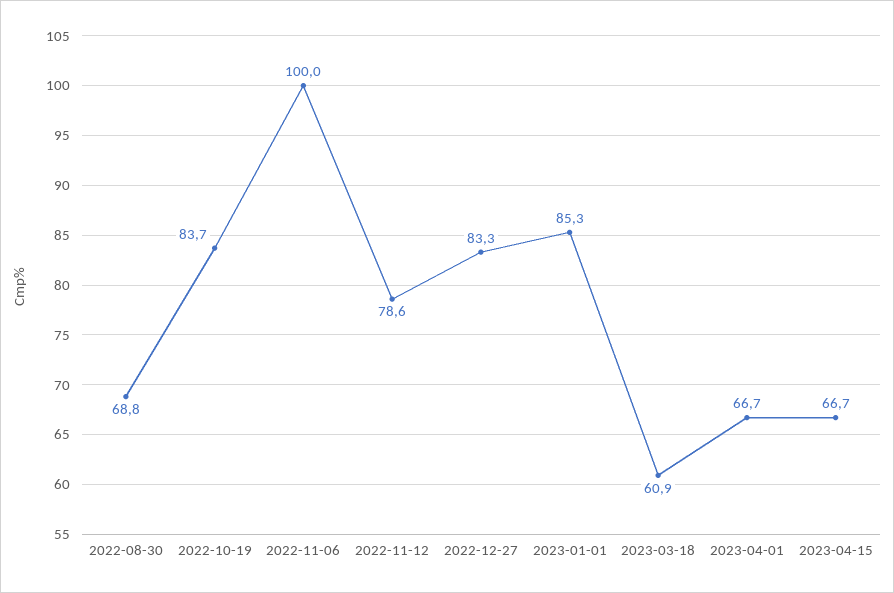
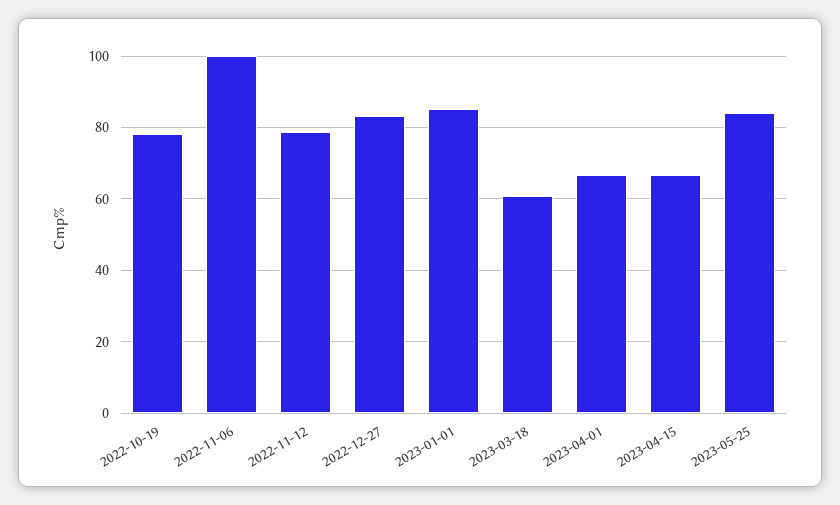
2022-08-30: 68.8 -> none
2022-10-19: 83.7 -> 78
2023-05-25: none -> 84

